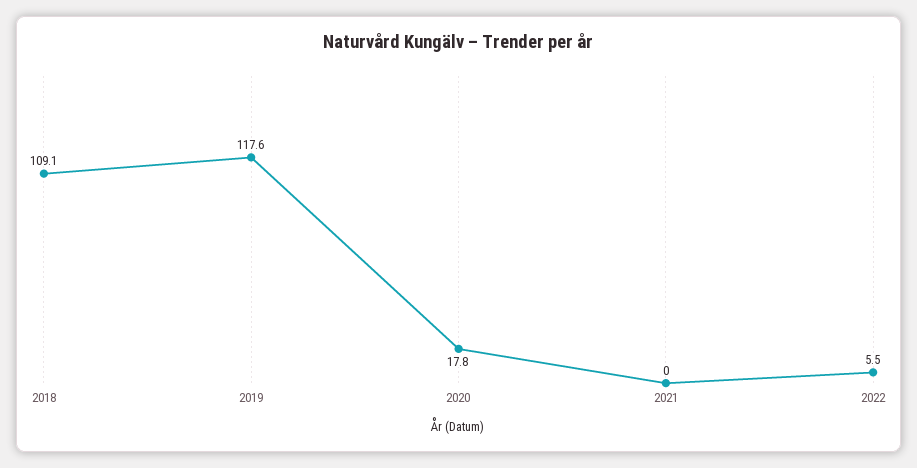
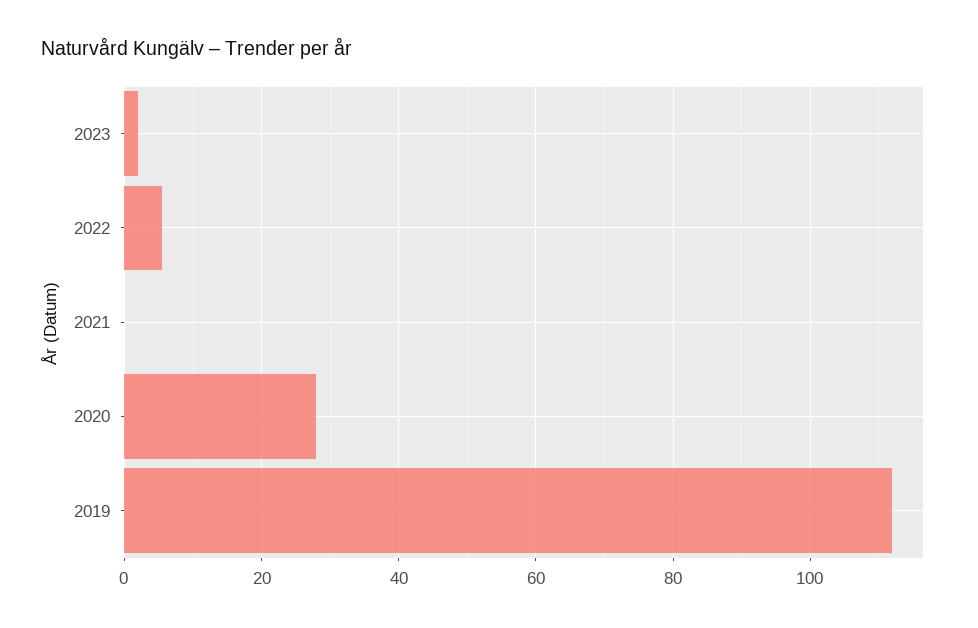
2018: 109.1 -> none
2019: 117.6 -> 112
2020: 17.8 -> 28
2023: none -> 2

